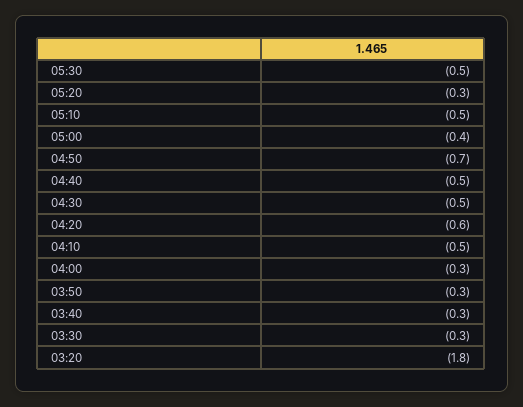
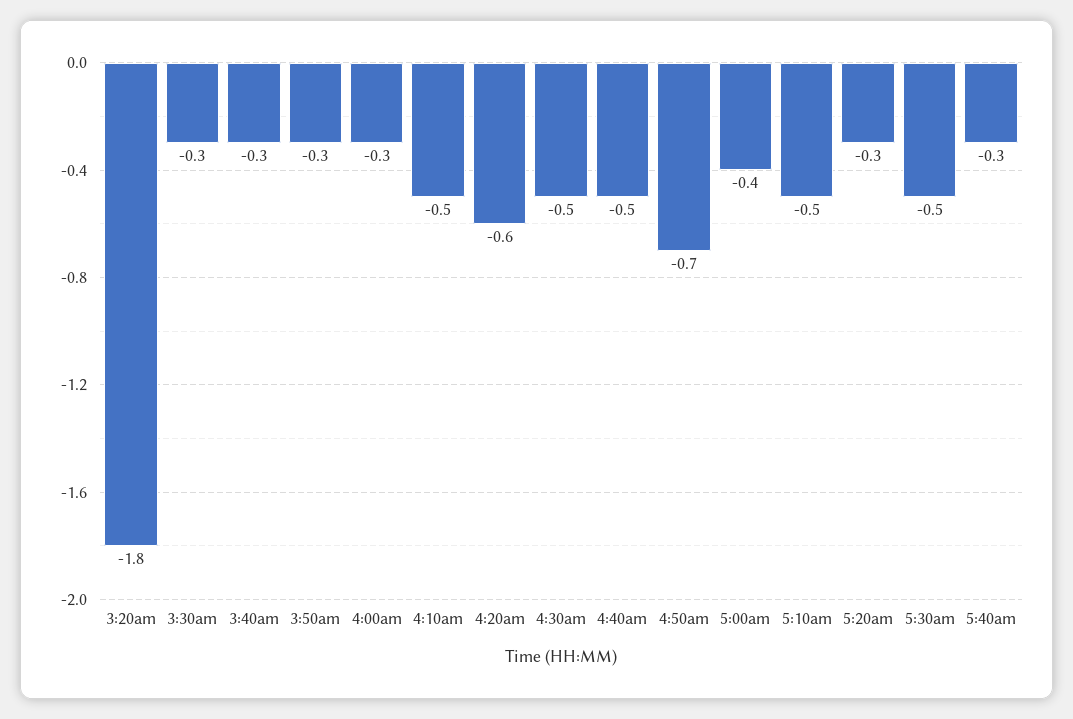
5:40am: none -> -0.3

